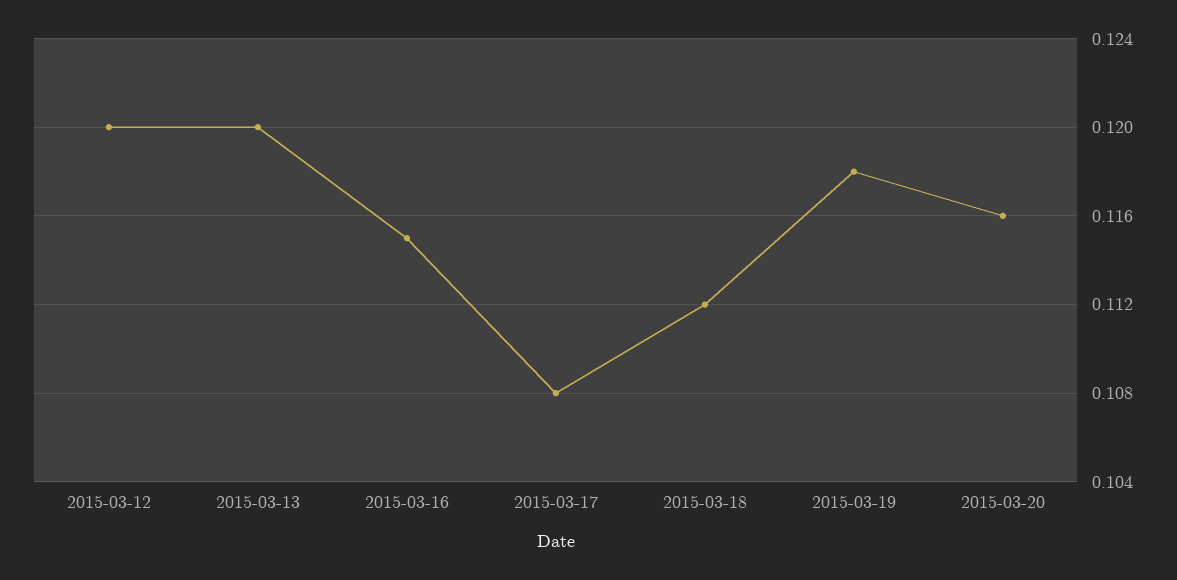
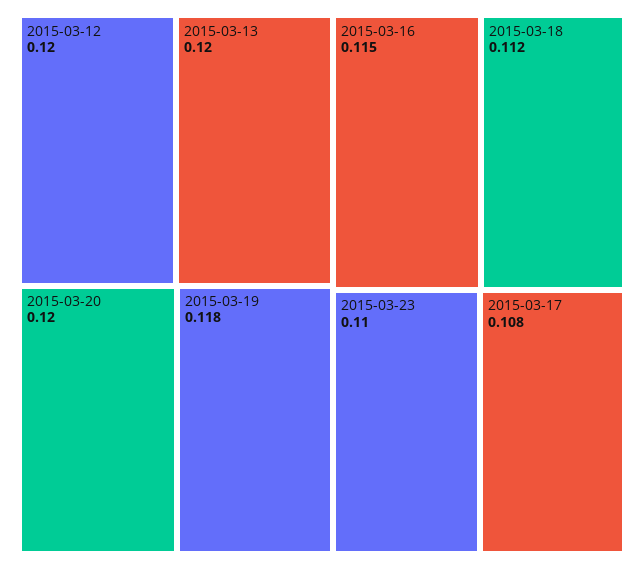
2015-03-20: 0.116 -> 0.12
2015-03-23: none -> 0.11

